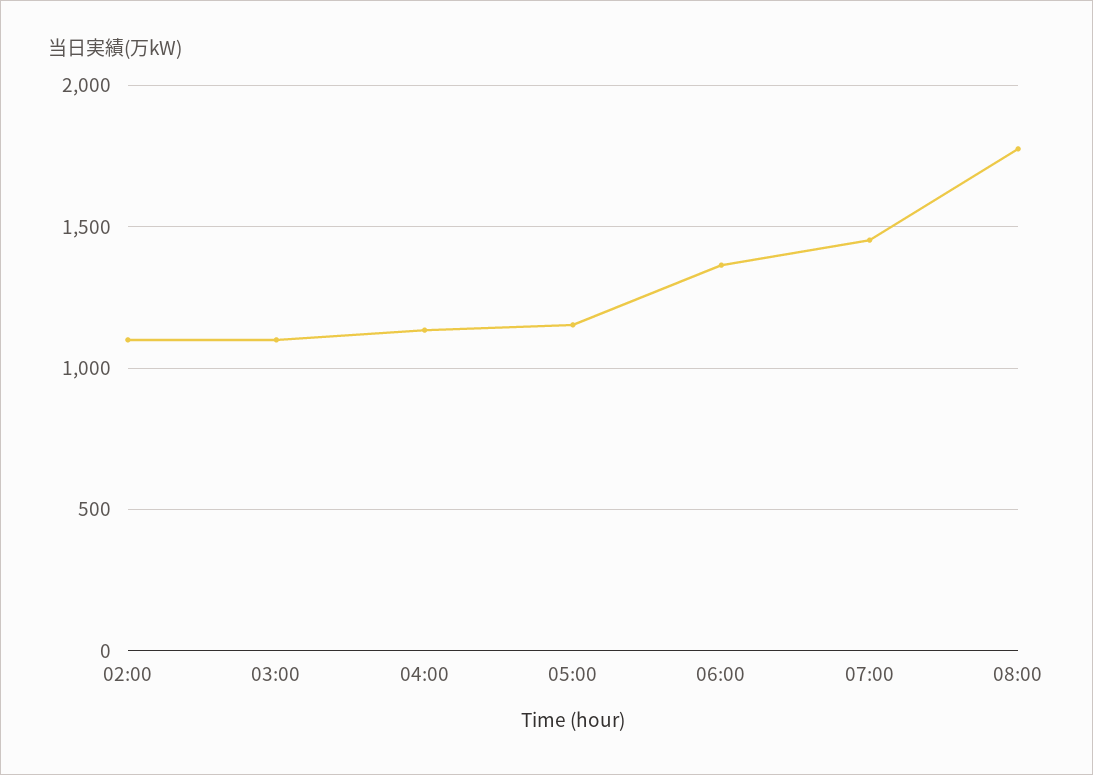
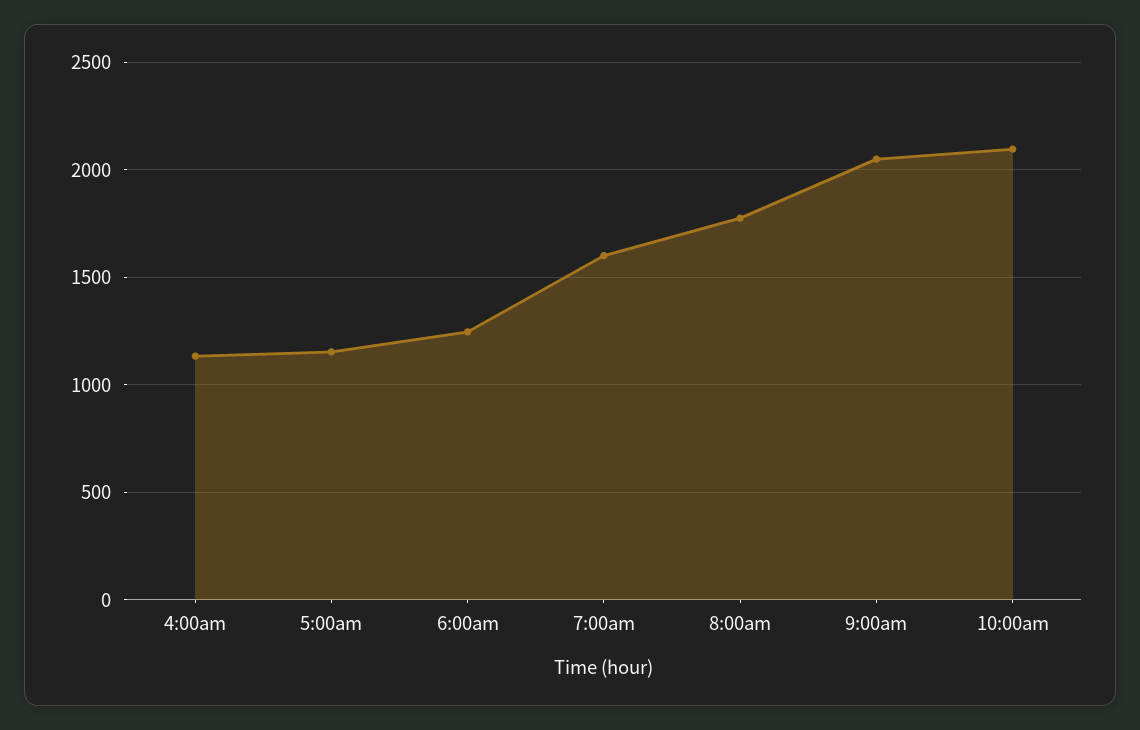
02:00: 1100 -> none
03:00: 1100 -> none
06:00: 1350 -> 1250
07:00: 1450 -> 1600
9:00am: none -> 2050
10:00am: none -> 2100

